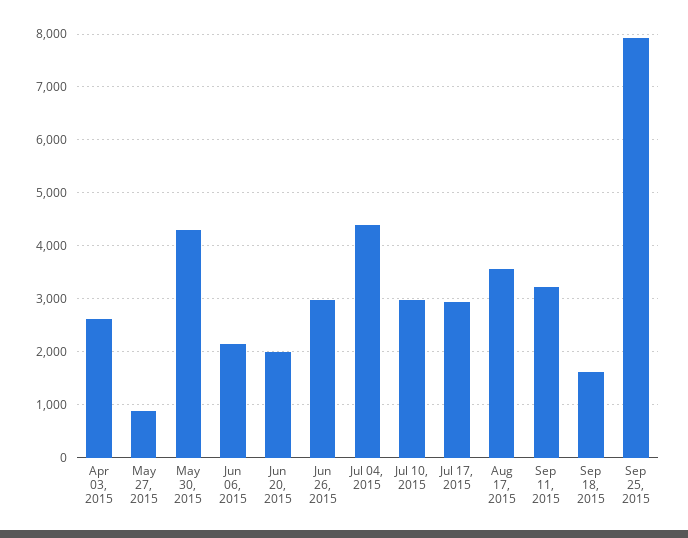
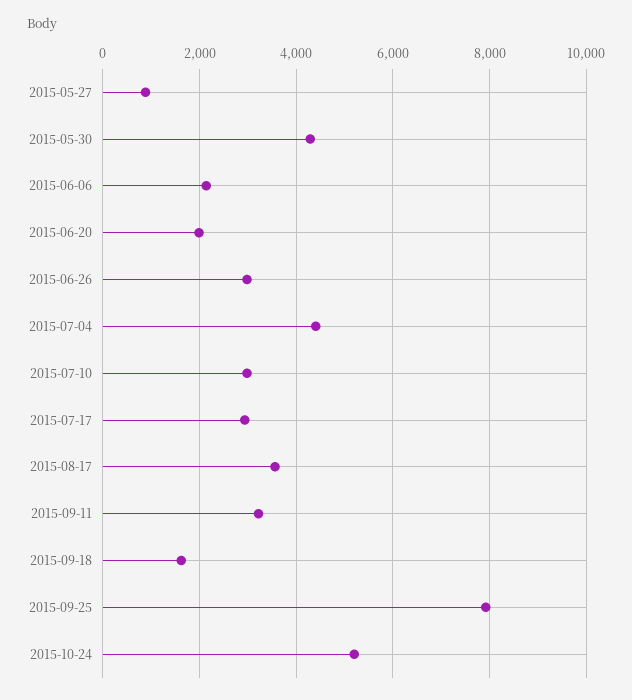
Apr 03, 2015: 2600 -> none
2015-10-24: none -> 5200

